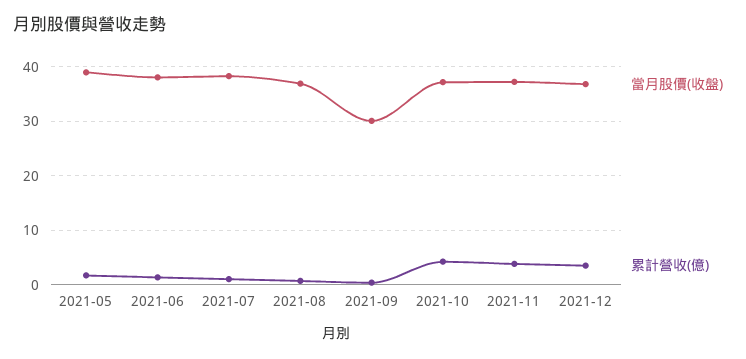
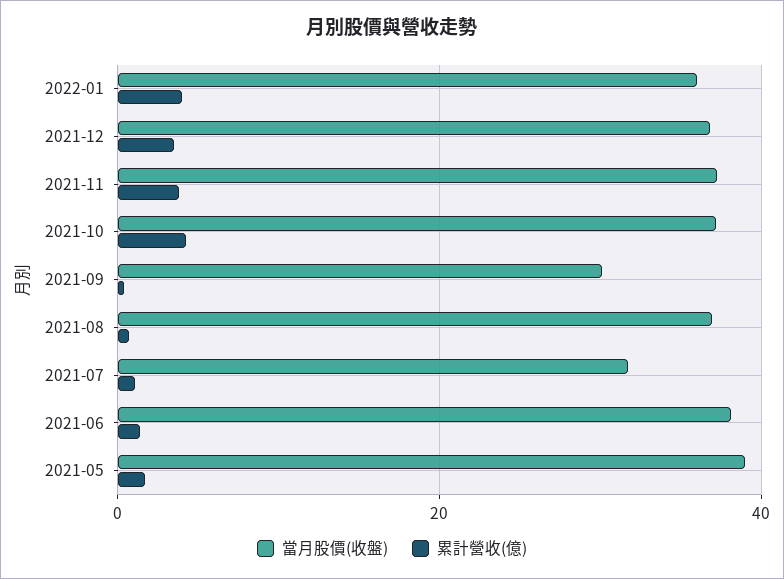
當月股價(收盤), 2021-07: 38 -> 32
當月股價(收盤), 2022-01: none -> 36
累計營收(億), 2022-01: none -> 4

